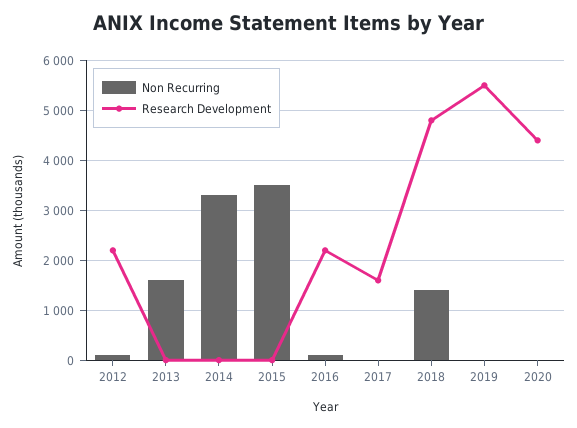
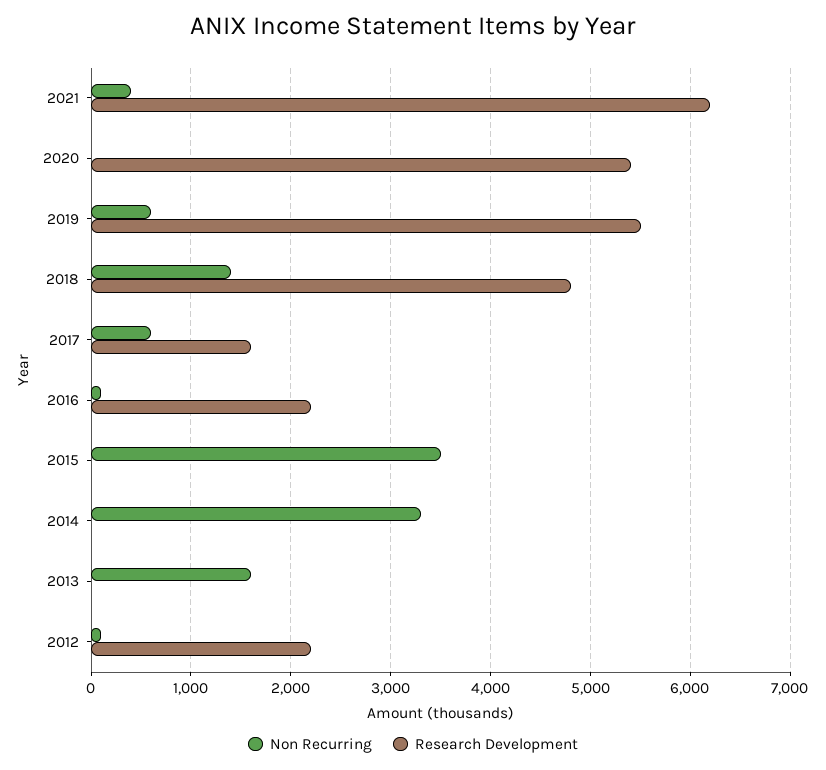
Non Recurring, 2017: 0 -> 600
Non Recurring, 2019: 0 -> 600
Research Development, 2020: 4400 -> 5400
Non Recurring, 2021: none -> 400
Research Development, 2021: none -> 6200

